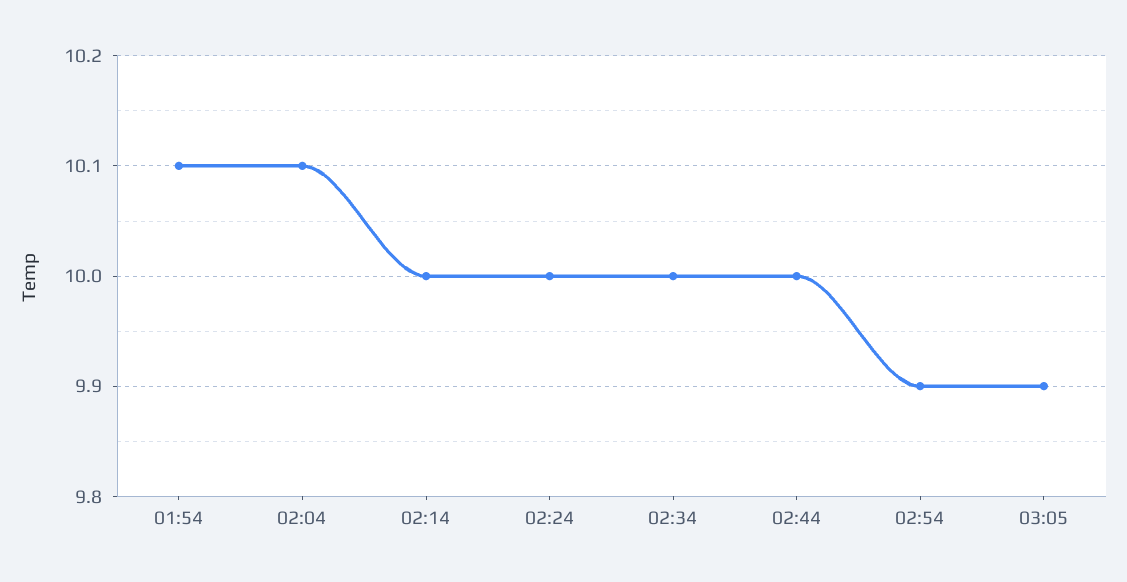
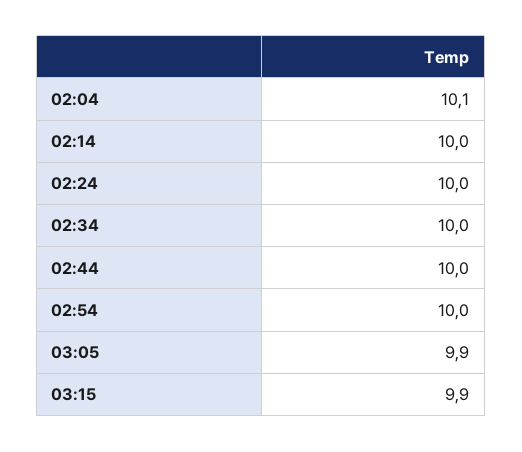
01:54: 10.1 -> none
02:54: 9.9 -> 10
03:15: none -> 9.9

